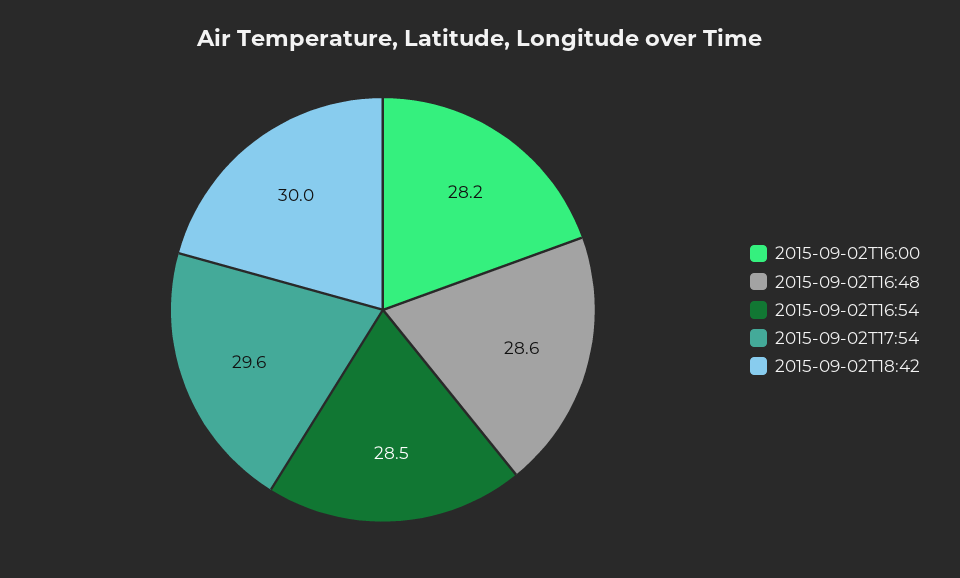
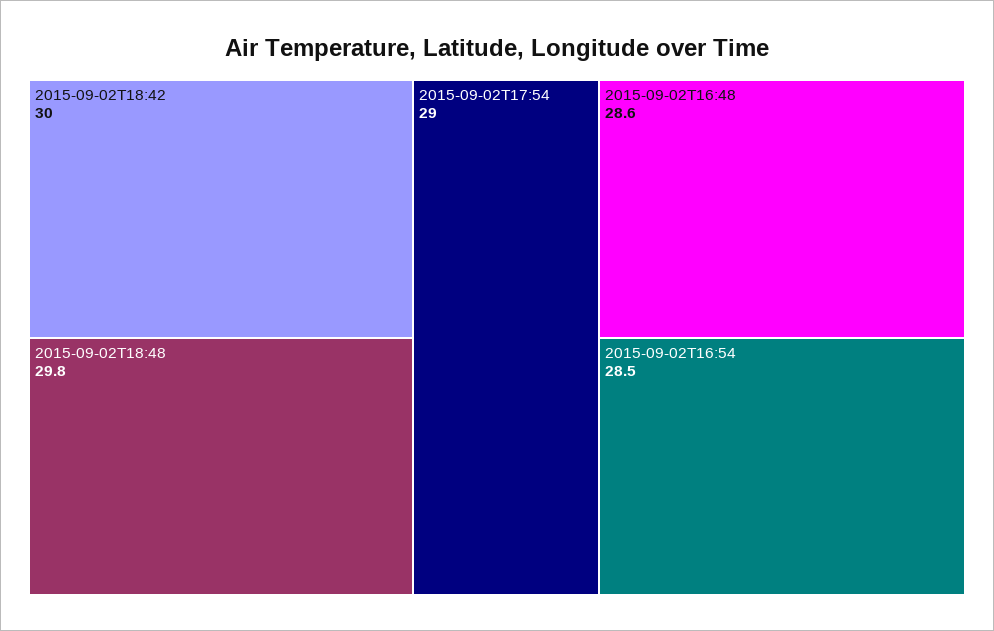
2015-09-02T16:00: 28.2 -> none
2015-09-02T17:54: 29.6 -> 29
2015-09-02T18:48: none -> 29.8

